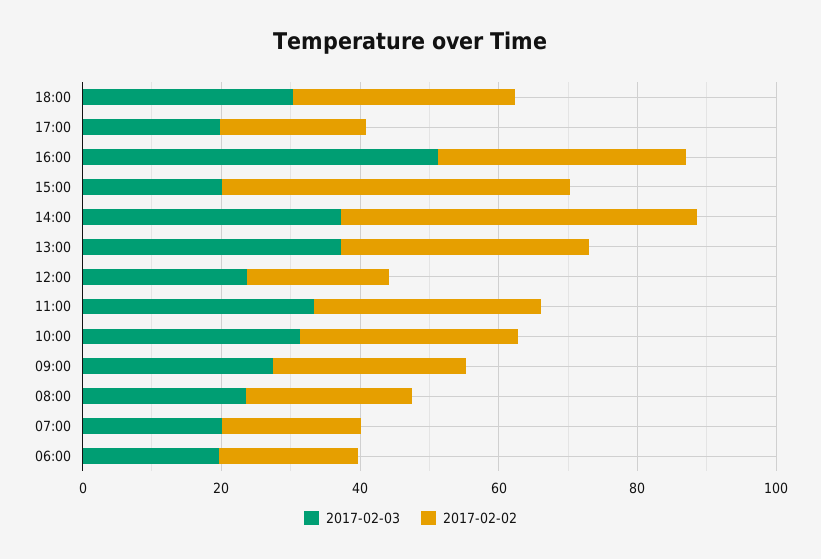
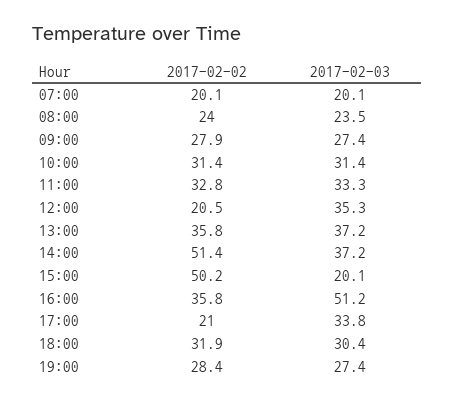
2017-02-03, 17:00: 20 -> 33.8
2017-02-03, 12:00: 25 -> 35.3
2017-02-03, 06:00: 20 -> none
2017-02-02, 06:00: 20 -> none
2017-02-02, 19:00: none -> 28.4
2017-02-03, 19:00: none -> 27.4

